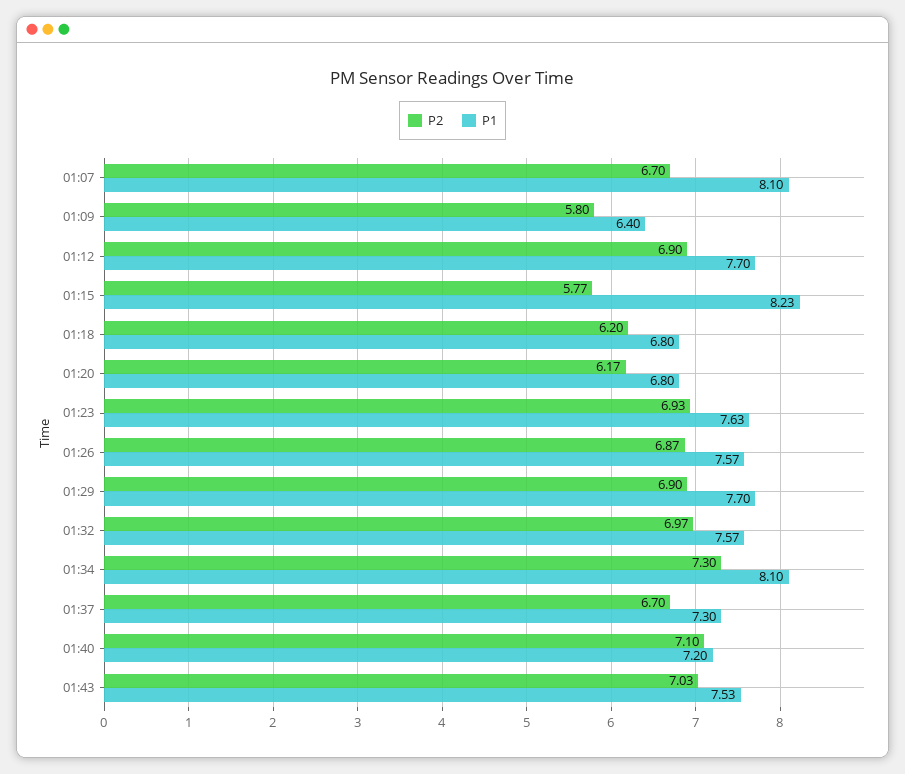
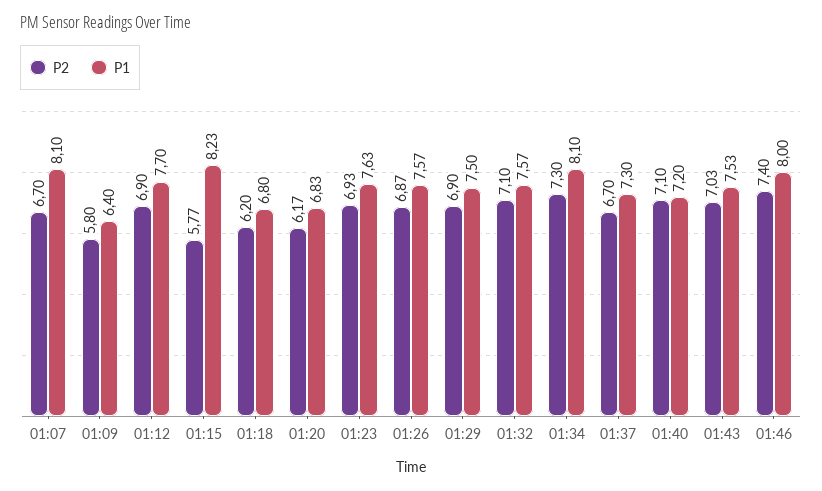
P1, 01:20: 6.8 -> 6.83
P1, 01:29: 7.7 -> 7.5
P2, 01:32: 6.97 -> 7.1
P2, 01:46: none -> 7.4
P1, 01:46: none -> 8

